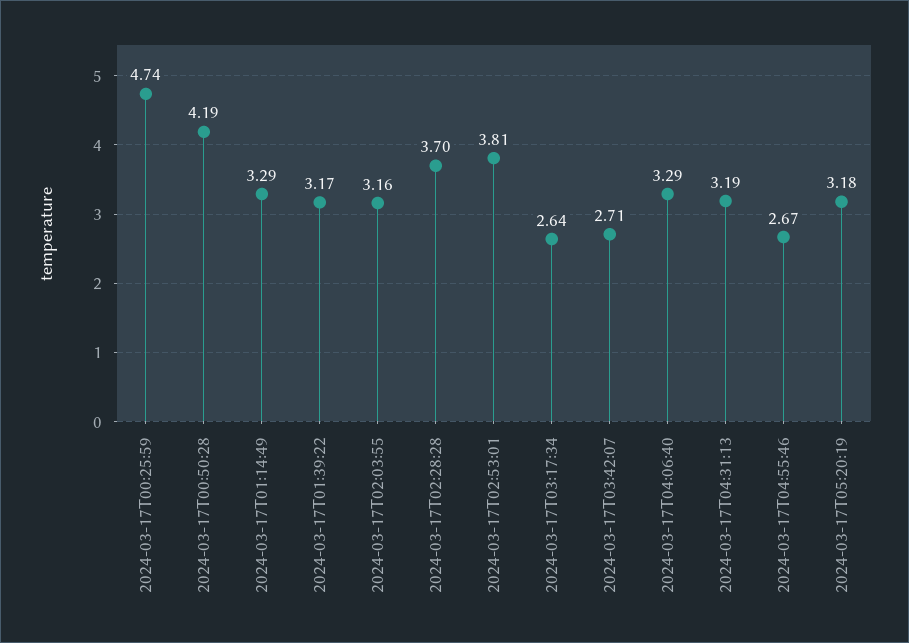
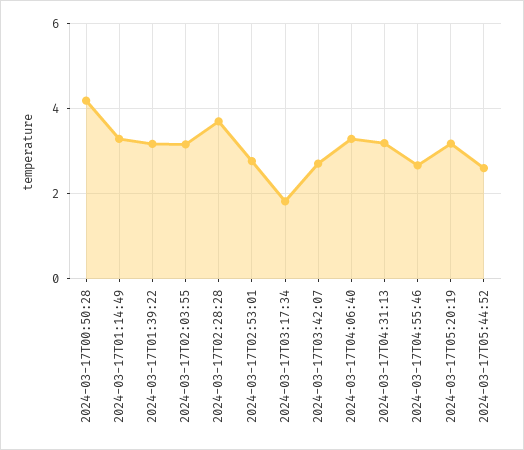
2024-03-17T00:25:59: 4.74 -> none
2024-03-17T02:53:01: 3.81 -> 2.8
2024-03-17T03:17:34: 2.64 -> 1.8
2024-03-17T05:44:52: none -> 2.6

